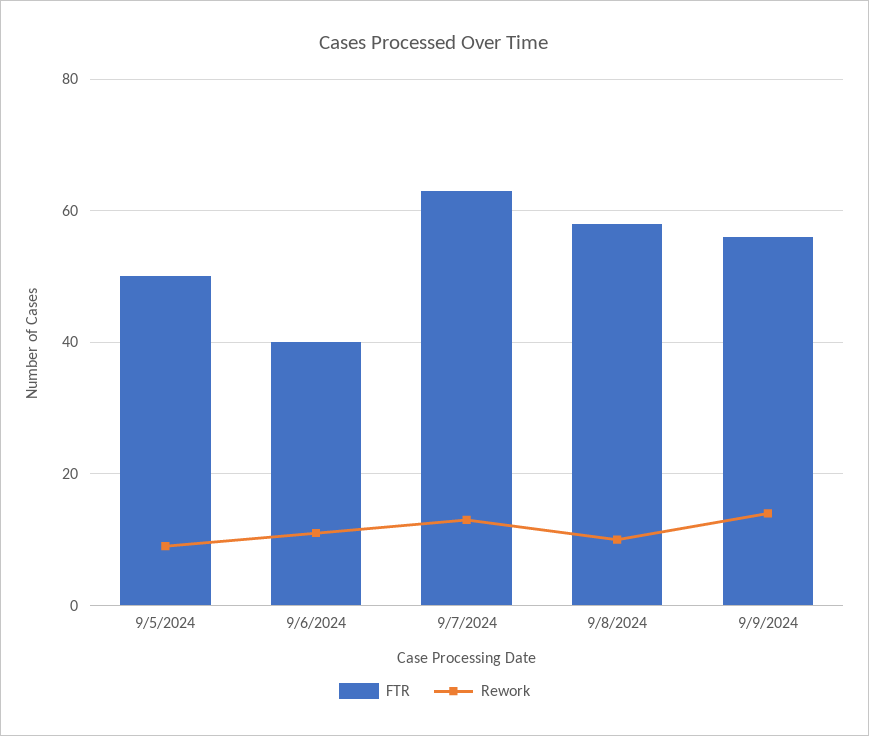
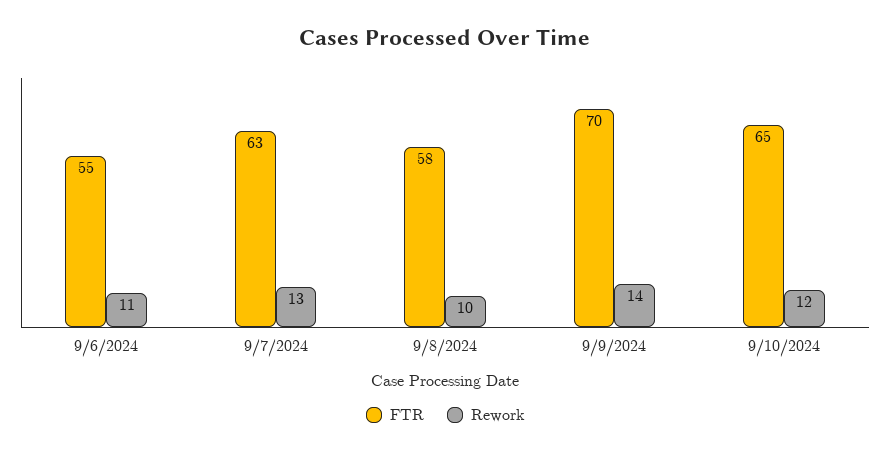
FTR, 9/5/2024: 50 -> none
Rework, 9/5/2024: 10 -> none
FTR, 9/6/2024: 40 -> 55
FTR, 9/9/2024: 55 -> 70
FTR, 9/10/2024: none -> 65
Rework, 9/10/2024: none -> 12

